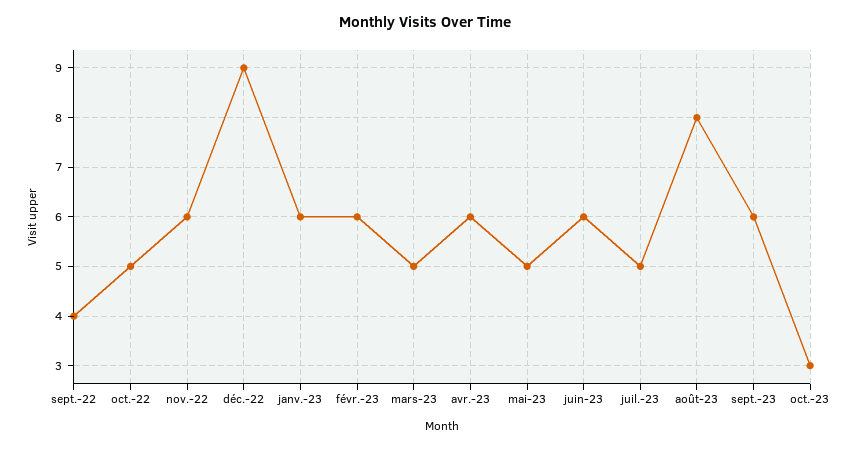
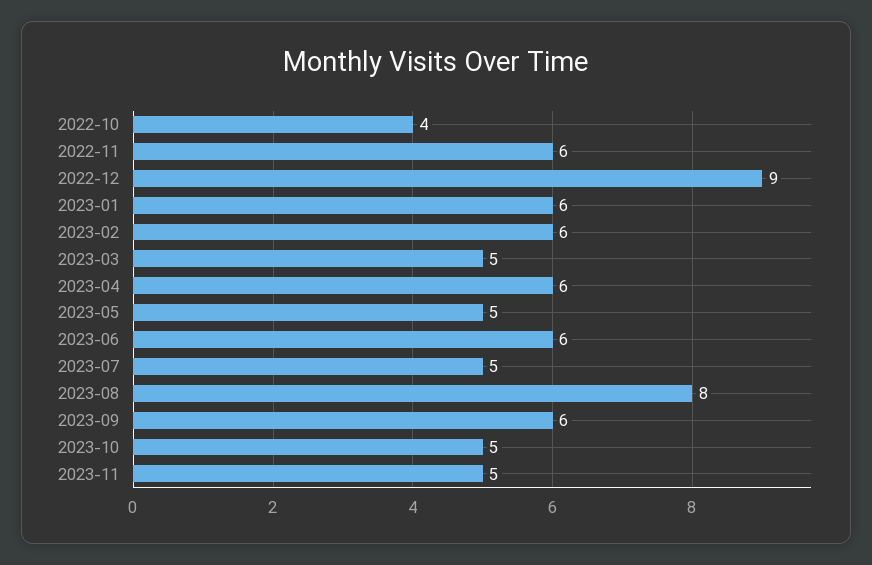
sept.-22: 4 -> none
oct.-22: 5 -> 4
oct.-23: 3 -> 5
2023-11: none -> 5

